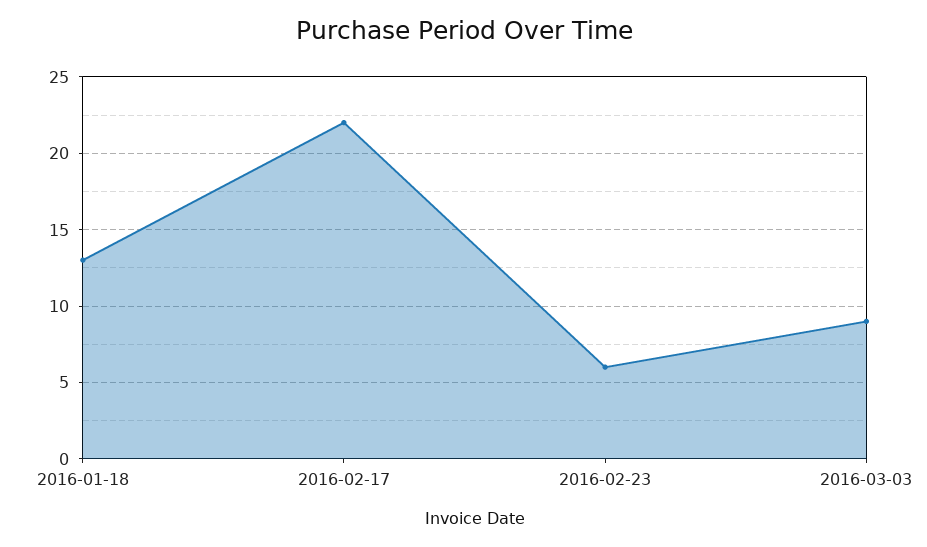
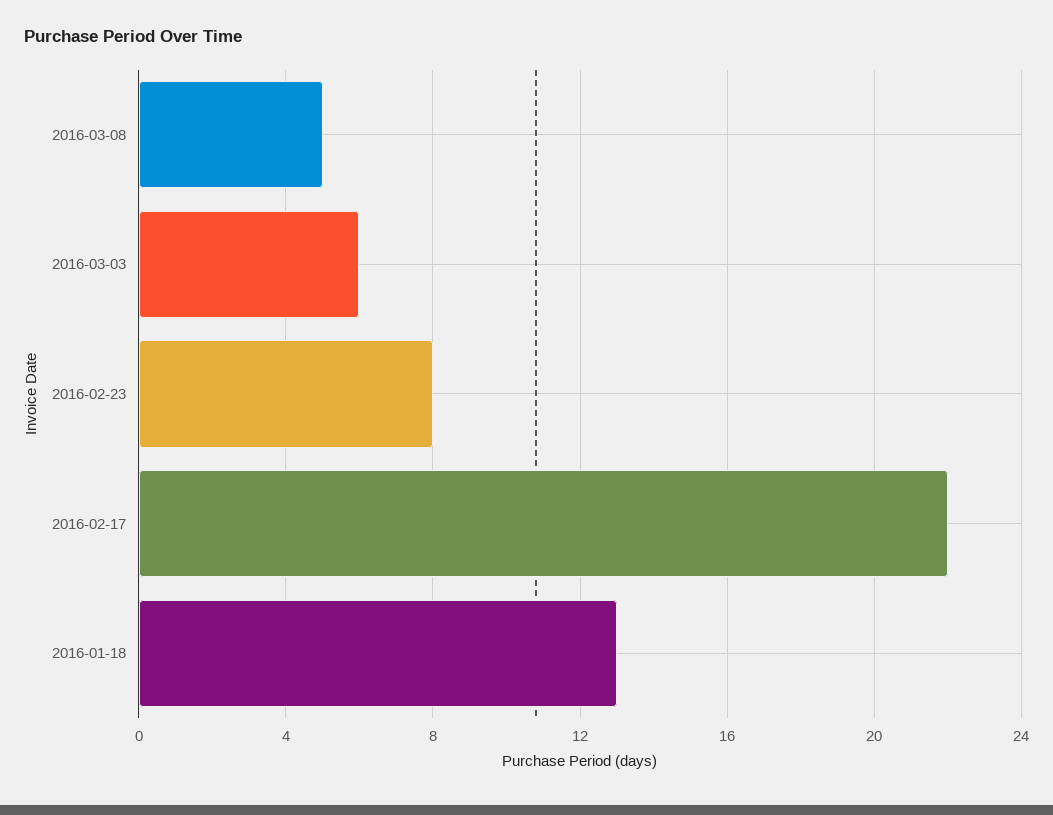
2016-02-23: 6 -> 8
2016-03-03: 9 -> 6
2016-03-08: none -> 5

